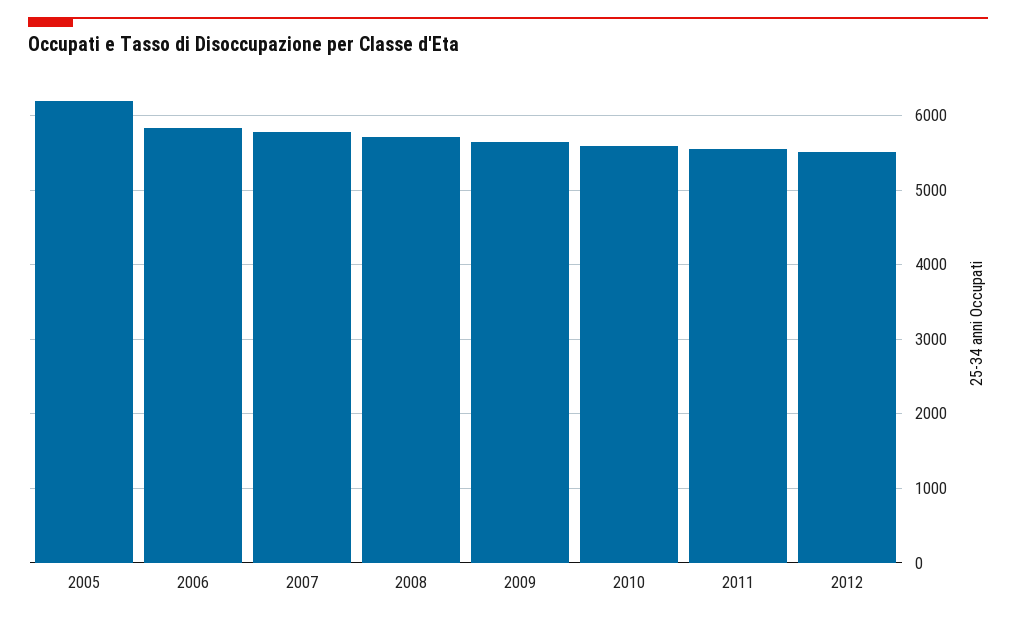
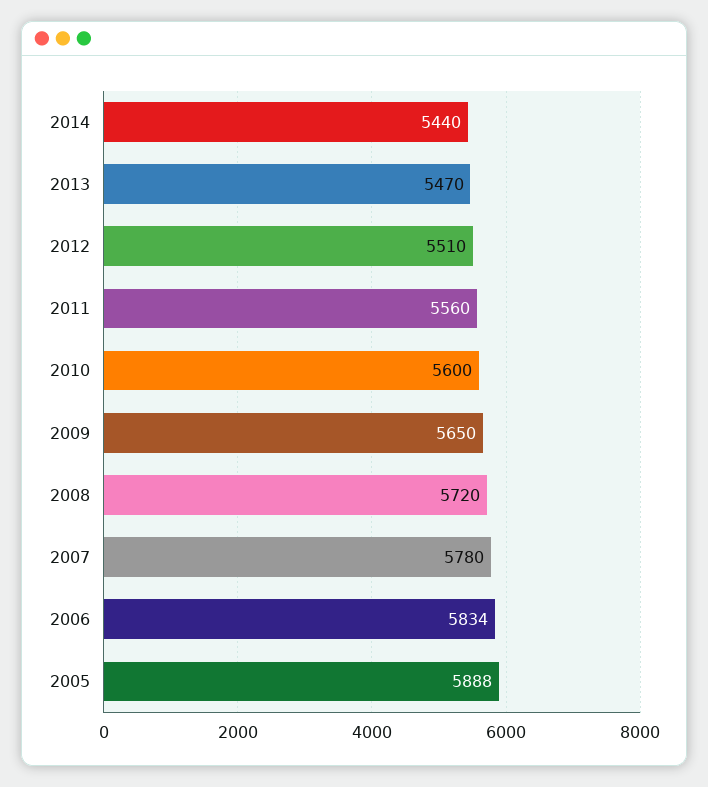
2005: 6200 -> 5888
2014: none -> 5440
2013: none -> 5470

